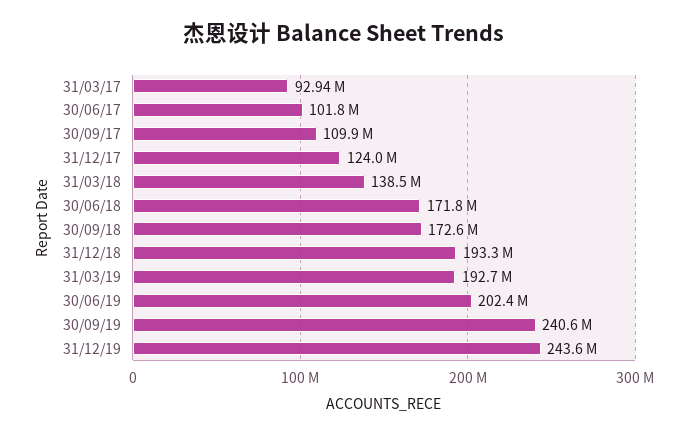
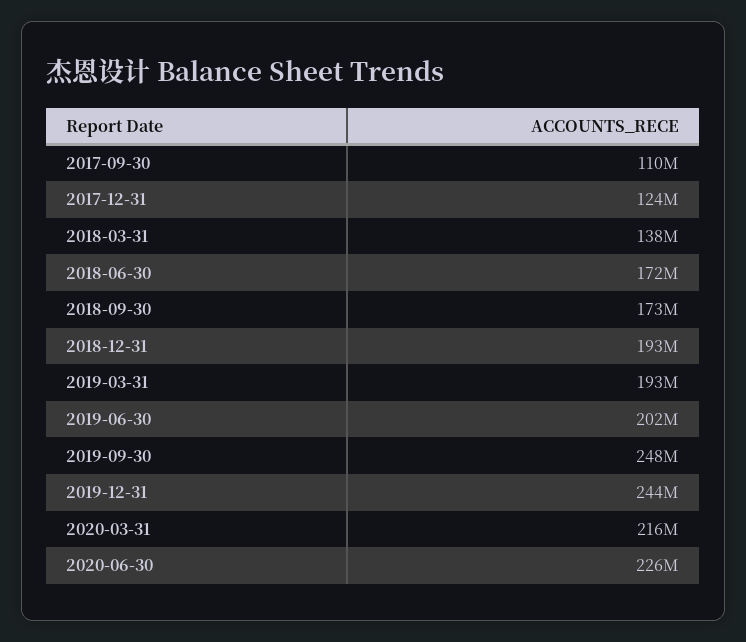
31/03/17: 92940000 -> none
30/06/17: 101800000 -> none
30/09/19: 240600000 -> 248000000
2020-03-31: none -> 216000000
2020-06-30: none -> 226000000

